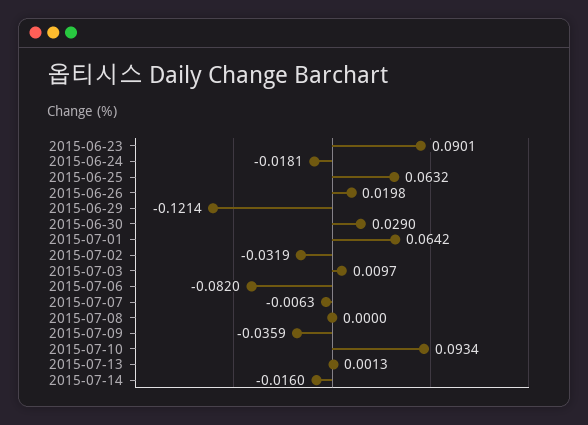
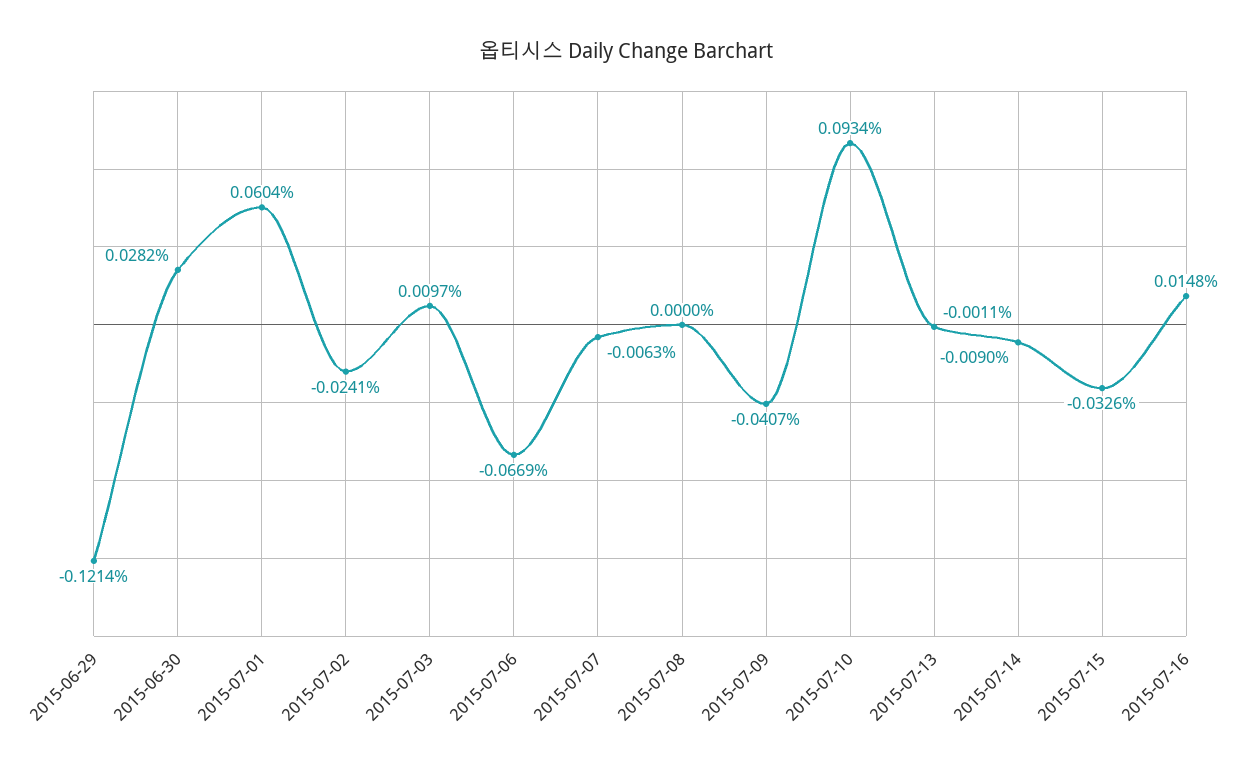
2015-06-23: 0.0901 -> none
2015-06-24: -0.0181 -> none
2015-06-25: 0.0632 -> none
2015-06-26: 0.0198 -> none
2015-06-30: 0.029 -> 0.0282
2015-07-01: 0.0642 -> 0.0604
2015-07-02: -0.0319 -> -0.0241
2015-07-06: -0.082 -> -0.0669
2015-07-09: -0.0359 -> -0.0407
2015-07-13: 0.0013 -> -0.0011
2015-07-14: -0.016 -> -0.009
2015-07-15: none -> -0.0326
2015-07-16: none -> 0.0148

